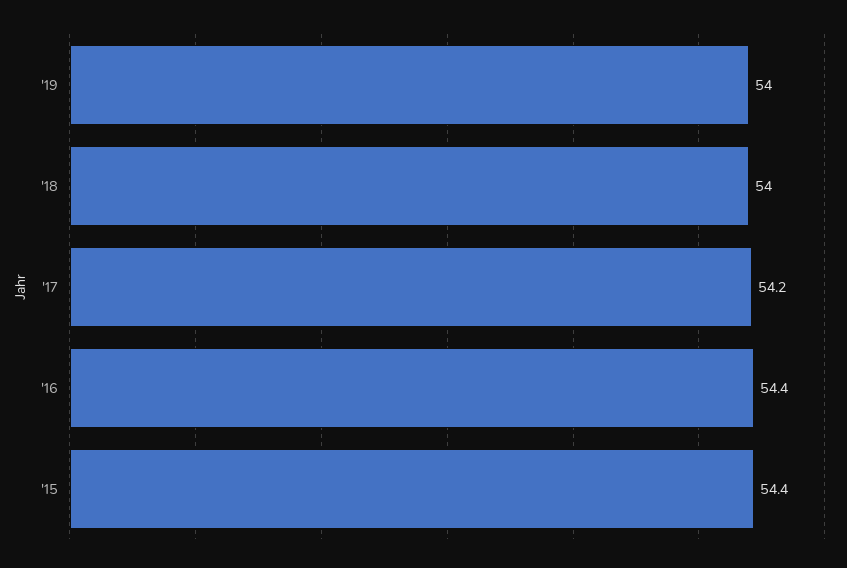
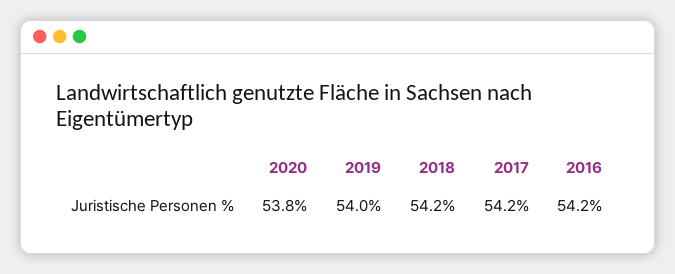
'18: 54 -> 54.2
'16: 54.4 -> 54.2
'15: 54.4 -> none
2020: none -> 53.8

